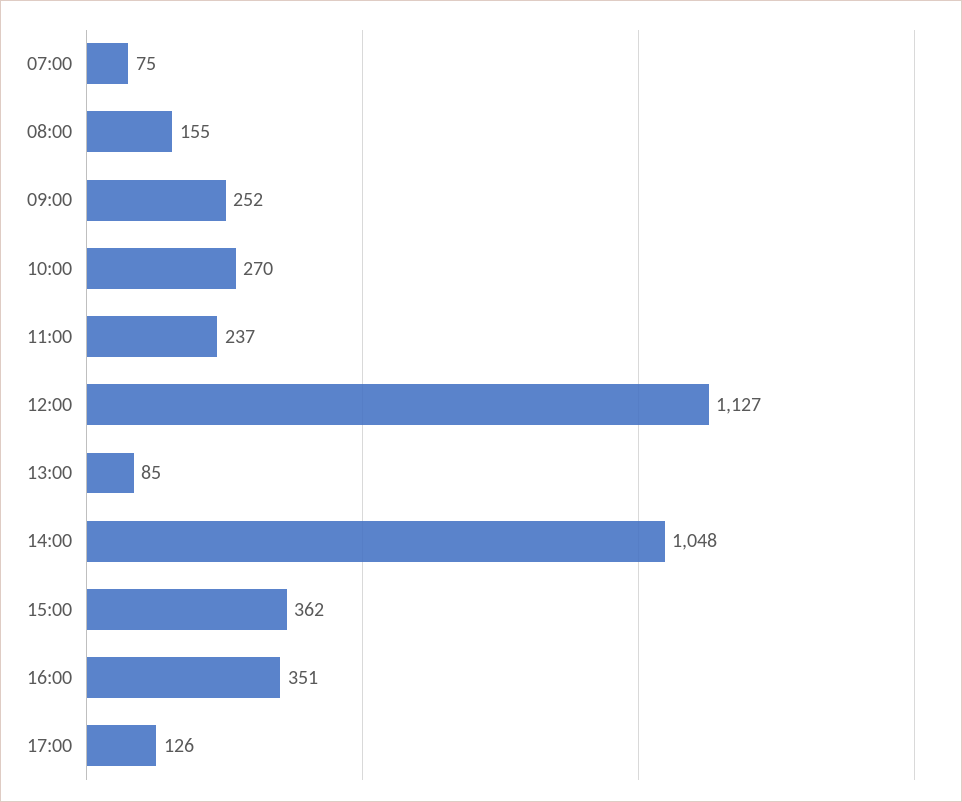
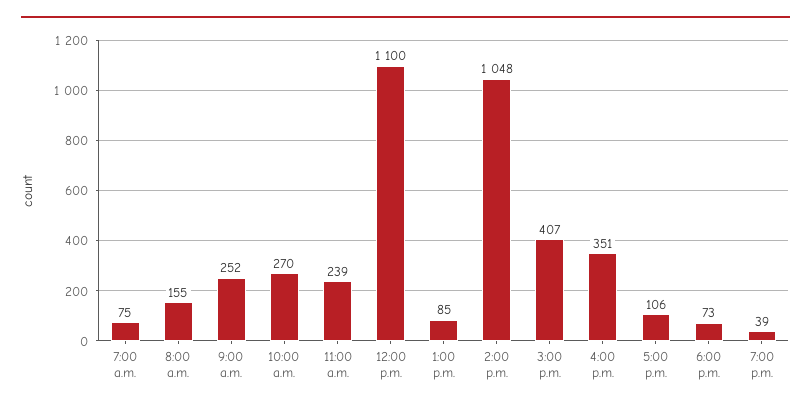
11:00: 237 -> 239
12:00: 1127 -> 1100
15:00: 362 -> 407
17:00: 126 -> 106
6:00 p.m.: none -> 73
7:00 p.m.: none -> 39

